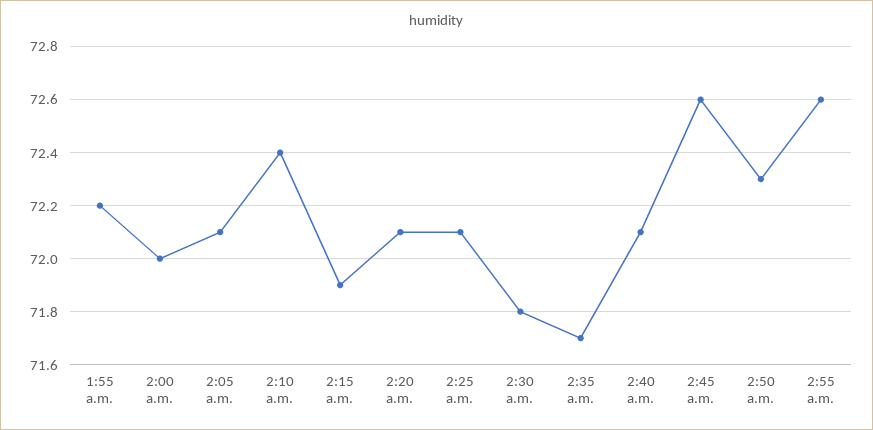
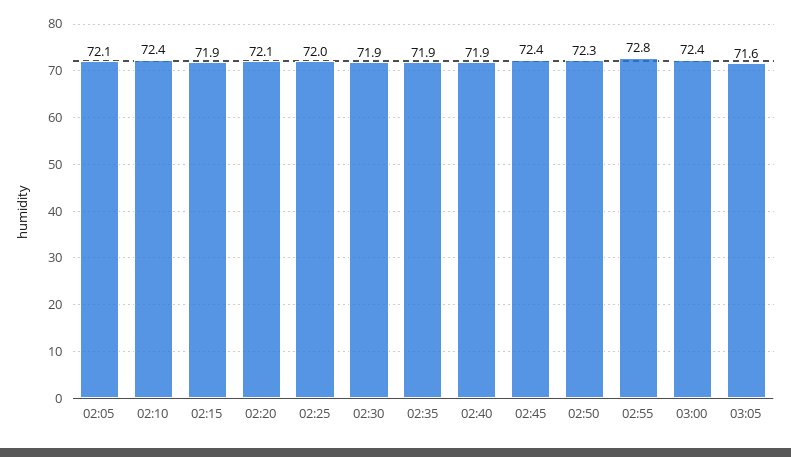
1:55 a.m.: 72.2 -> none
2:00 a.m.: 72 -> none
2:25 a.m.: 72.1 -> 72
2:30 a.m.: 71.8 -> 71.9
2:35 a.m.: 71.7 -> 71.9
2:40 a.m.: 72.1 -> 71.9
2:45 a.m.: 72.6 -> 72.4
2:55 a.m.: 72.6 -> 72.8
03:00: none -> 72.4
03:05: none -> 71.6

